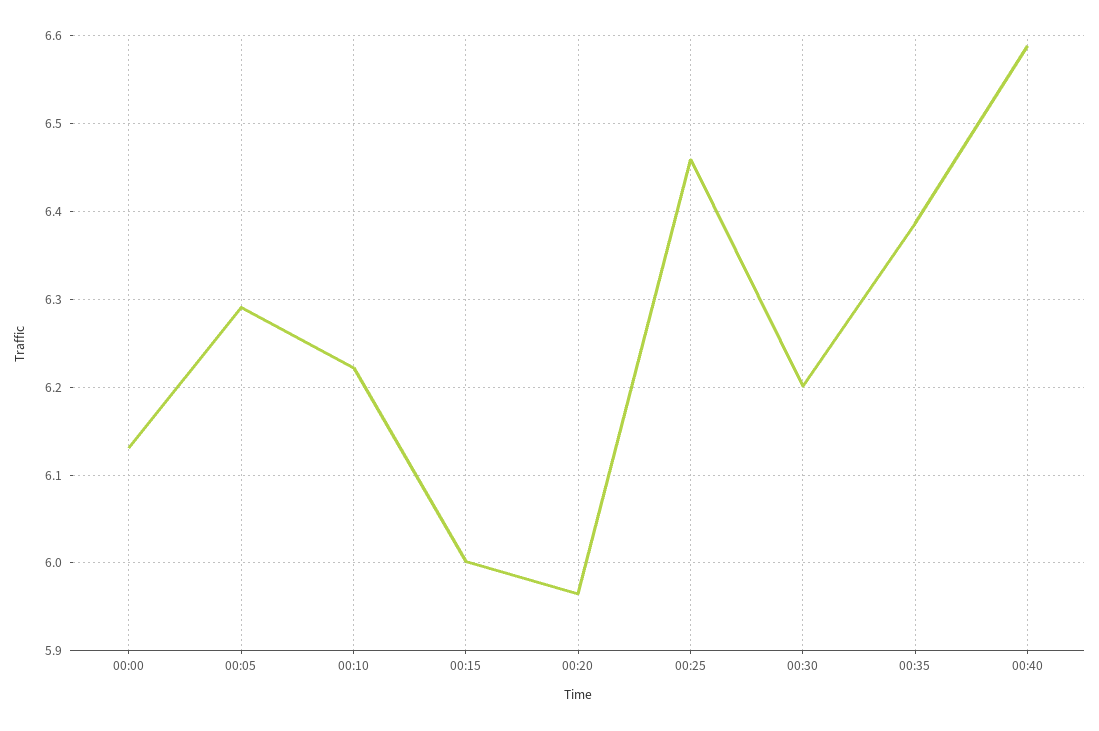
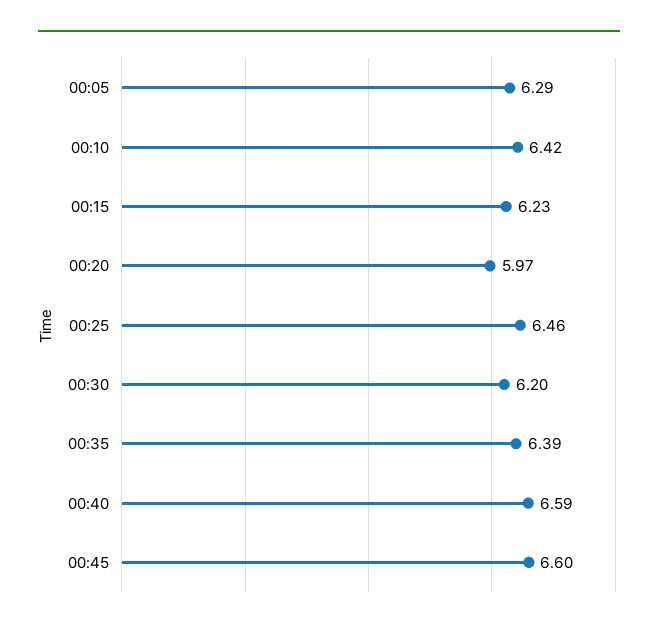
00:00: 6.13 -> none
00:10: 6.22 -> 6.42
00:15: 6 -> 6.23
00:45: none -> 6.6

